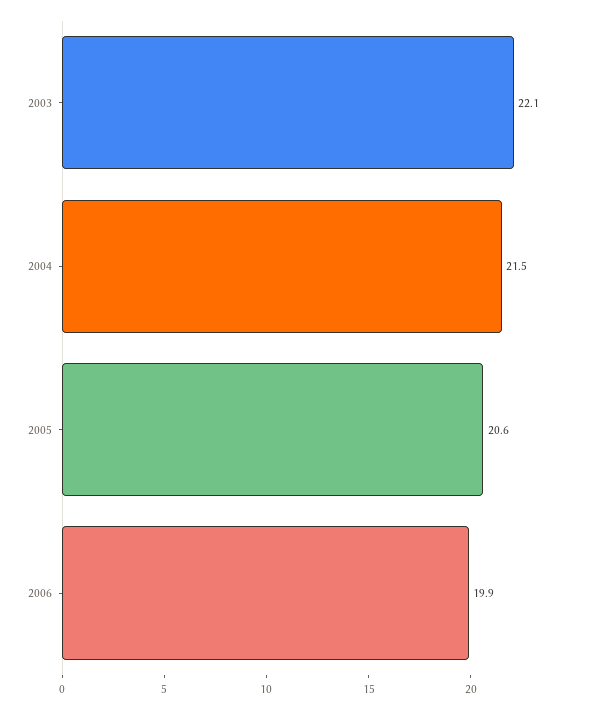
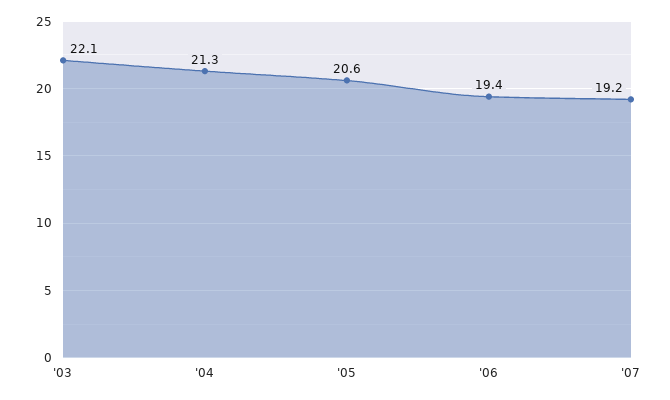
2004: 21.5 -> 21.3
2006: 19.9 -> 19.4
'07: none -> 19.2

